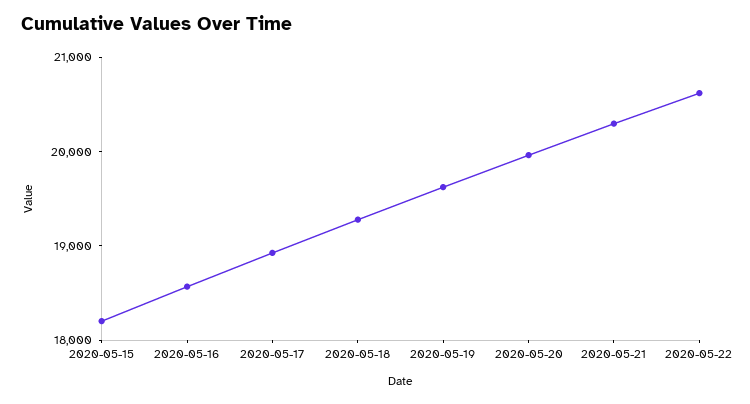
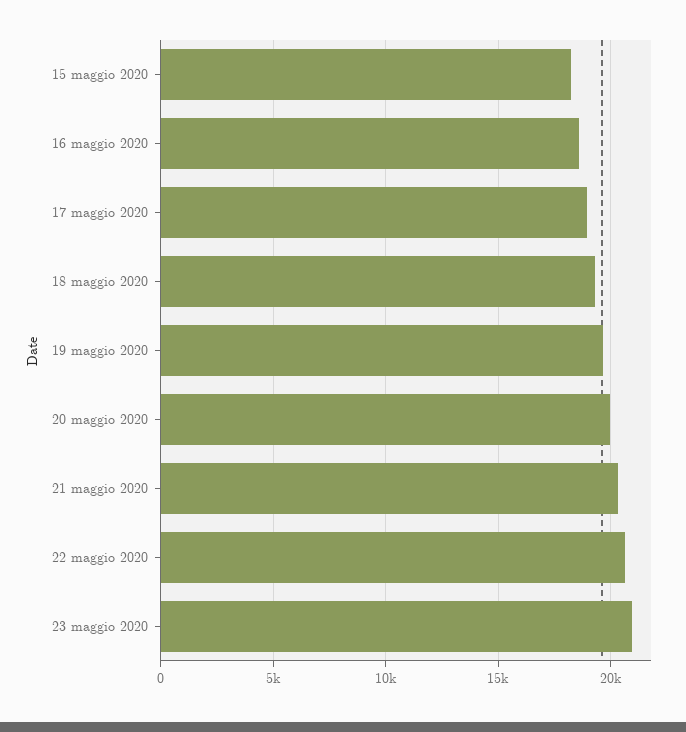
23 maggio 2020: none -> 21000

